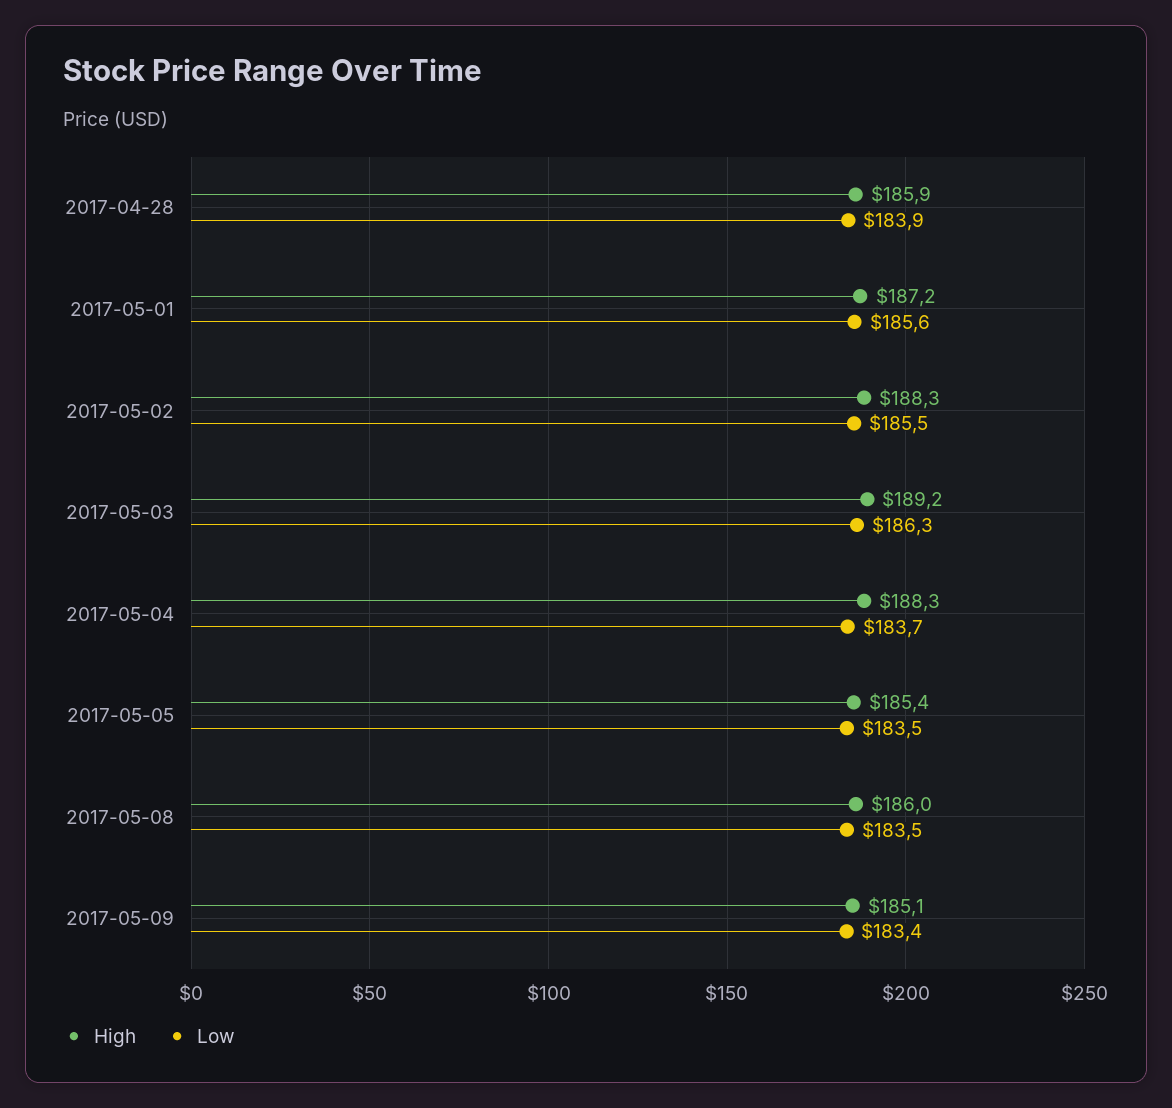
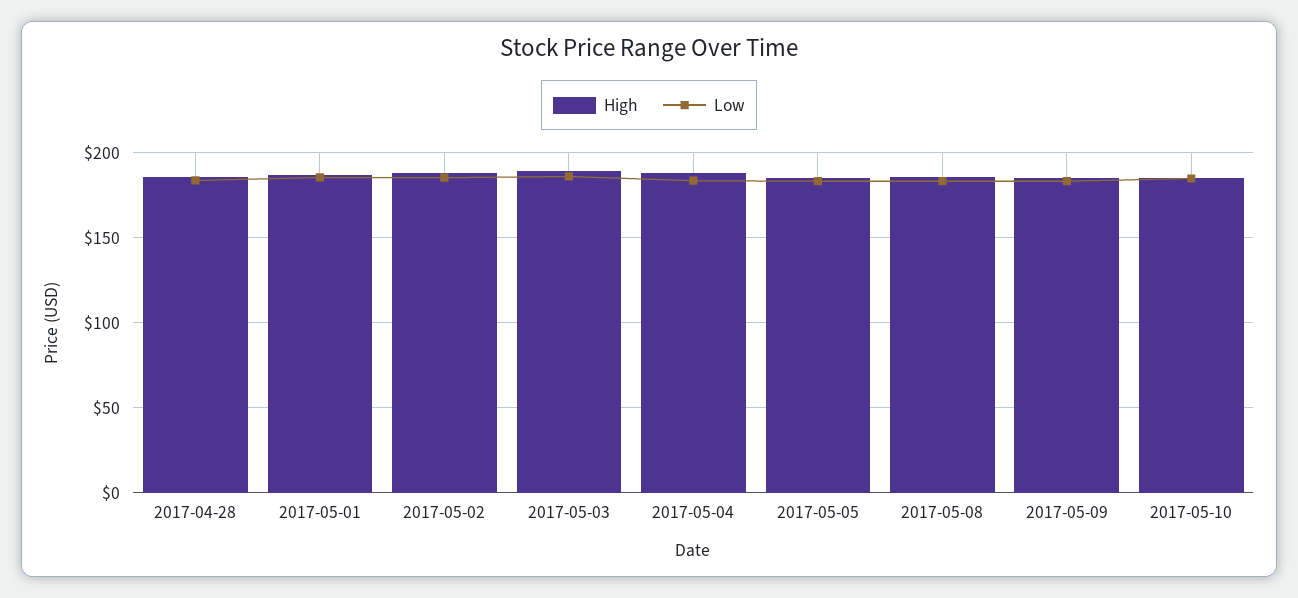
High, 2017-05-10: none -> 185
Low, 2017-05-10: none -> 185

